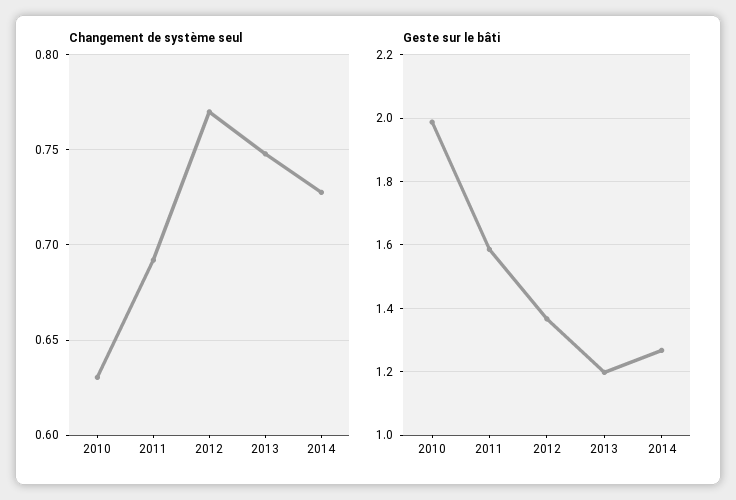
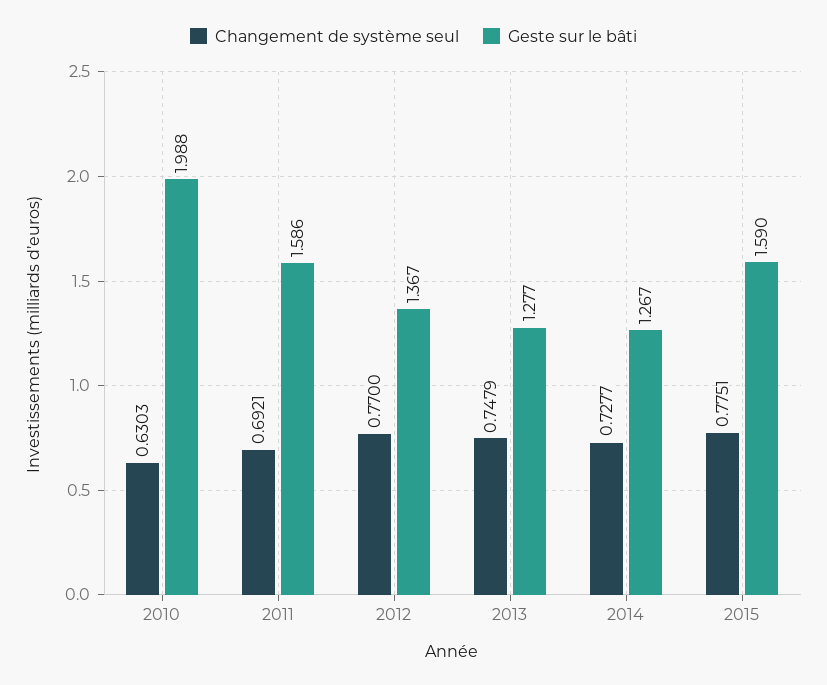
Geste sur le bâti, 2013: 1.2 -> 1.277
Changement de système seul, 2015: none -> 0.7751
Geste sur le bâti, 2015: none -> 1.59

